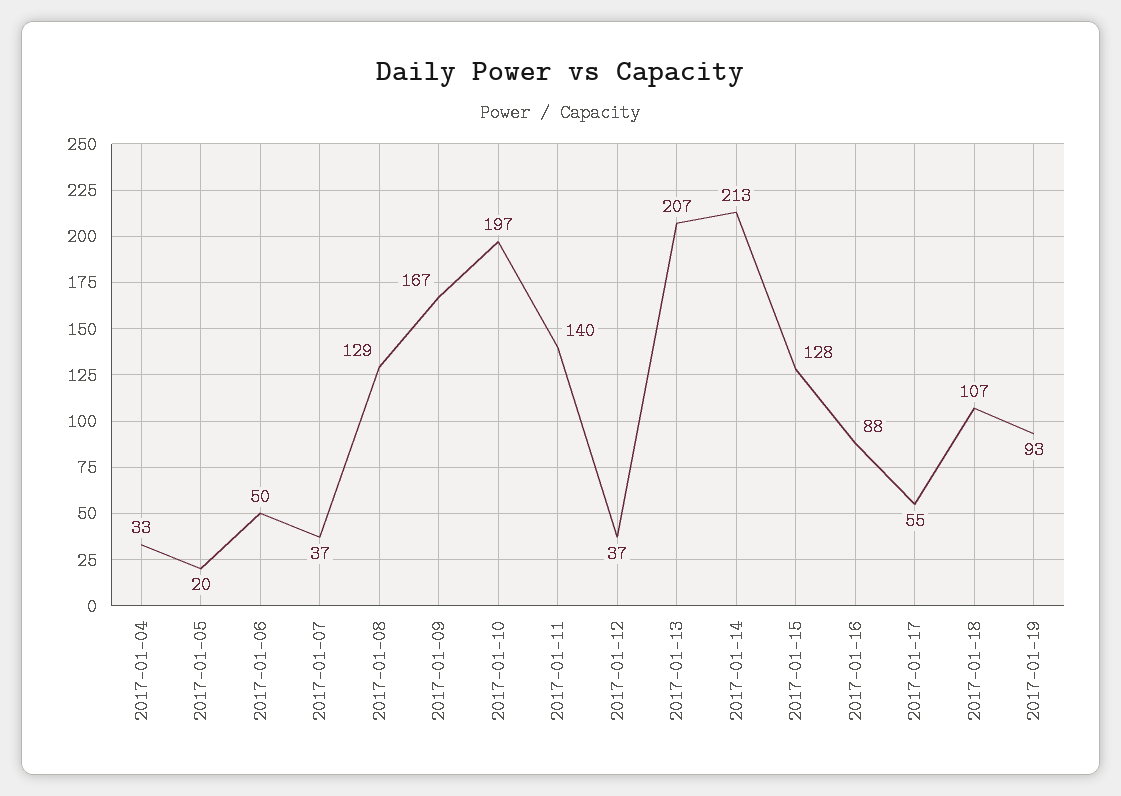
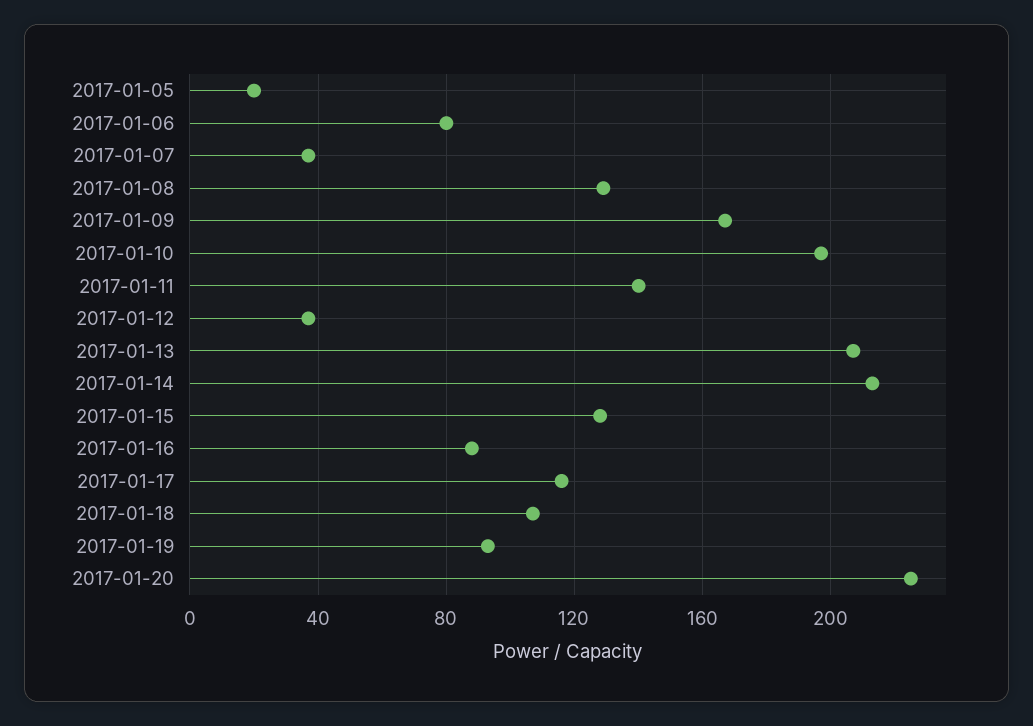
2017-01-04: 33 -> none
2017-01-06: 50 -> 80
2017-01-17: 55 -> 115
2017-01-20: none -> 225

